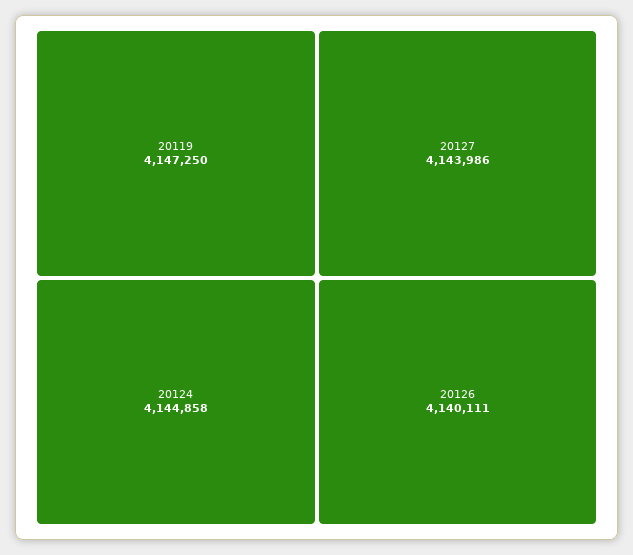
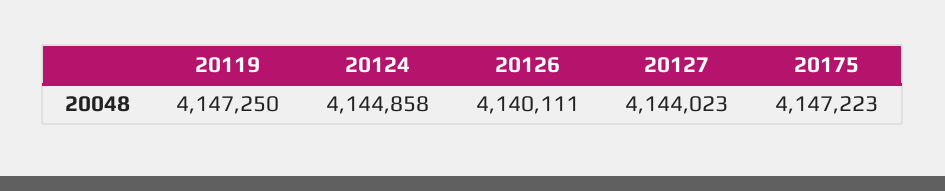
20127: 4143986 -> 4144023
20175: none -> 4147223

